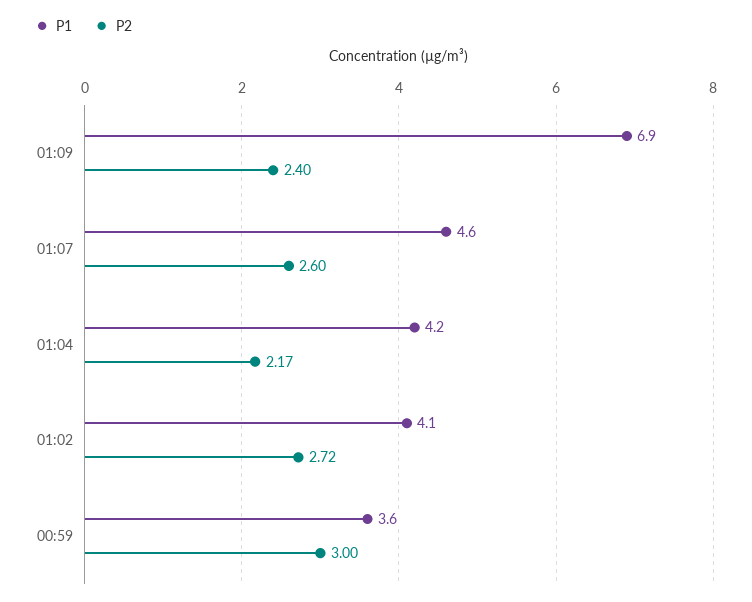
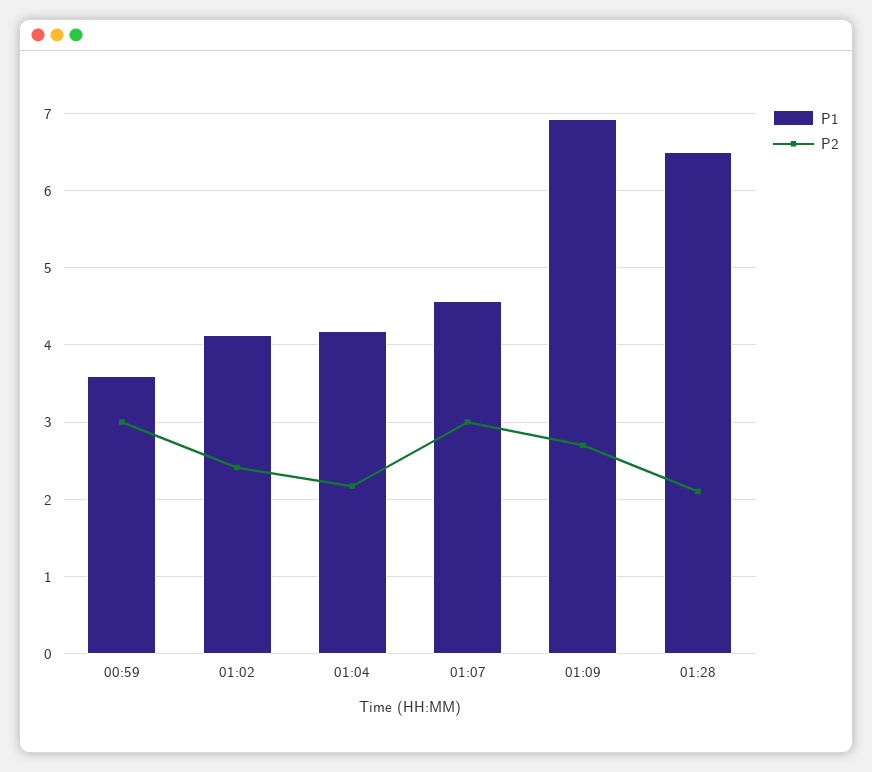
P2, 01:09: 2.4 -> 2.7
P2, 01:07: 2.6 -> 3
P2, 01:02: 2.72 -> 2.4
P1, 01:28: none -> 6.5
P2, 01:28: none -> 2.1

